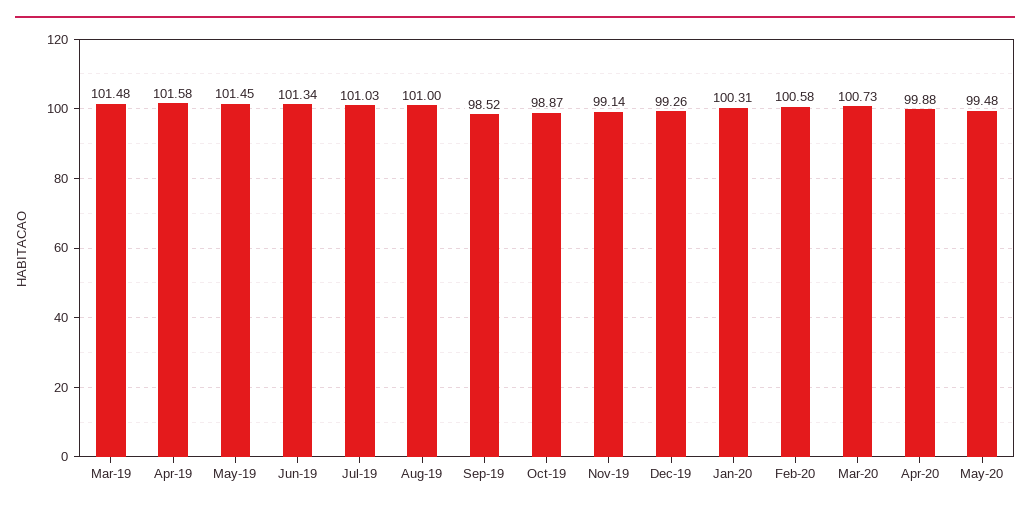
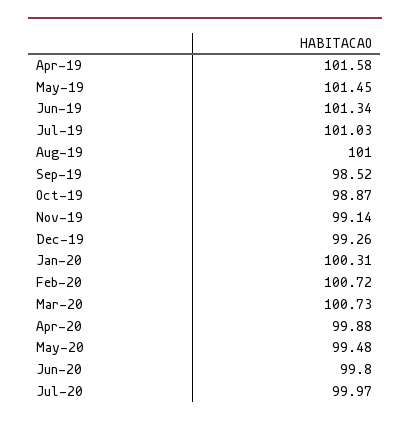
Mar-19: 101.48 -> none
Feb-20: 100.58 -> 100.72
Jun-20: none -> 99.8
Jul-20: none -> 99.97

